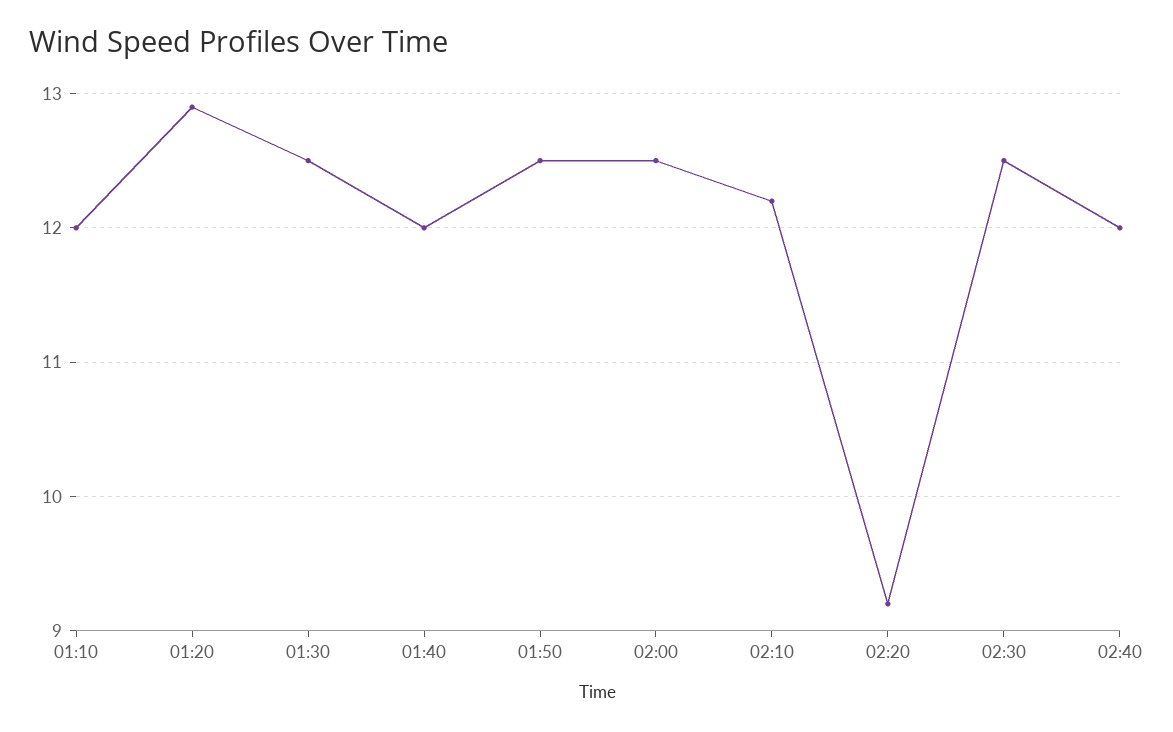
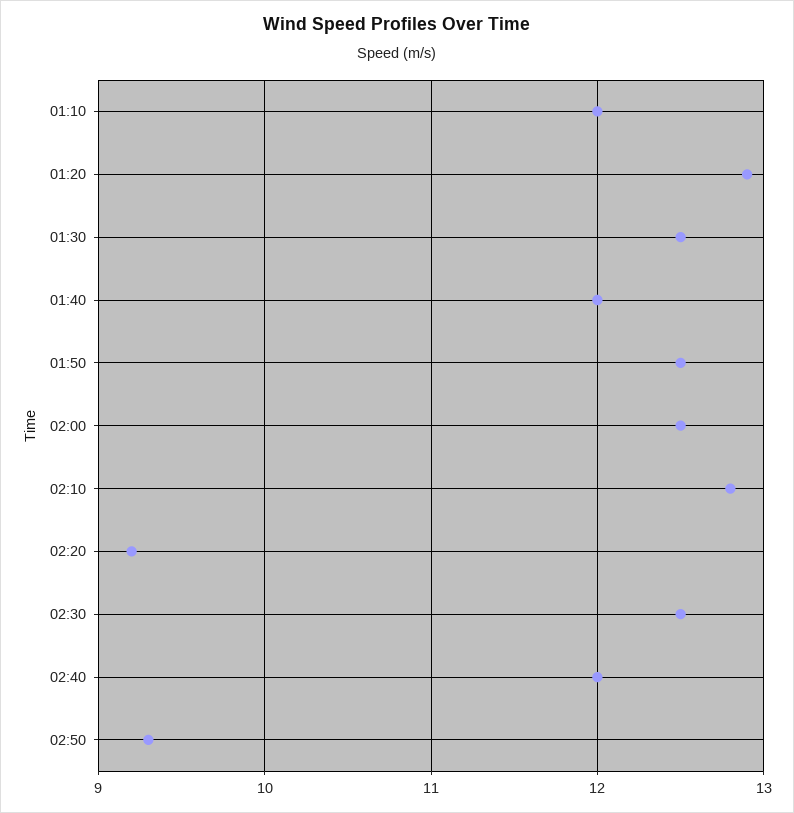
02:10: 12.2 -> 12.8
02:50: none -> 9.3

